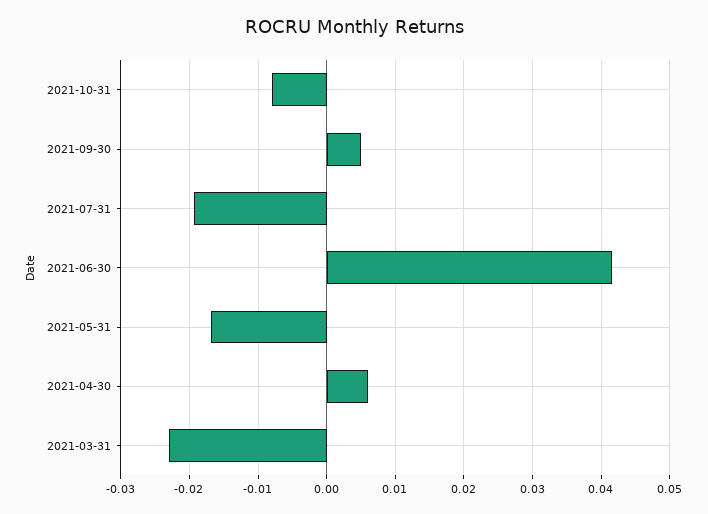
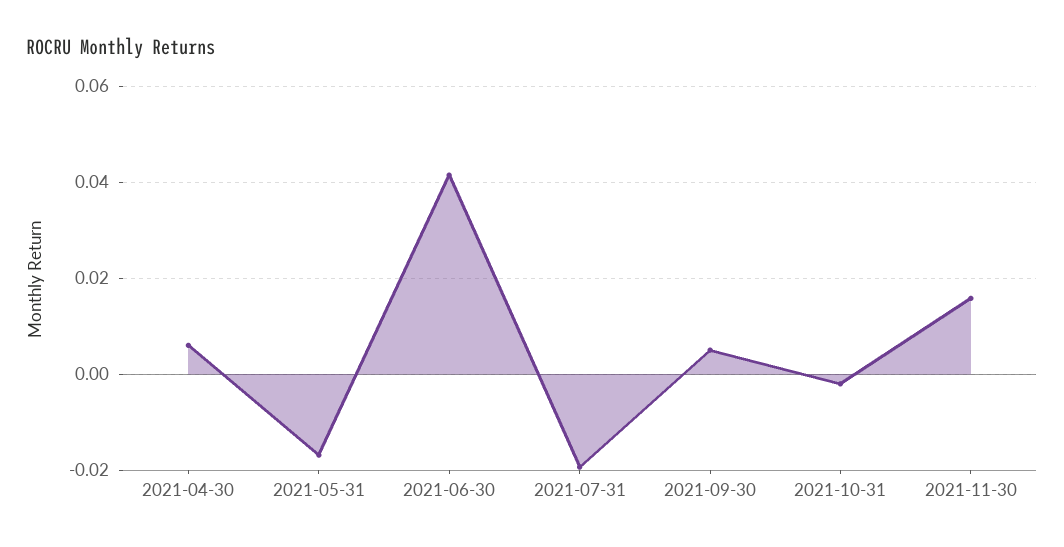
2021-10-31: -0.008 -> -0.002
2021-03-31: -0.023 -> none
2021-11-30: none -> 0.016

